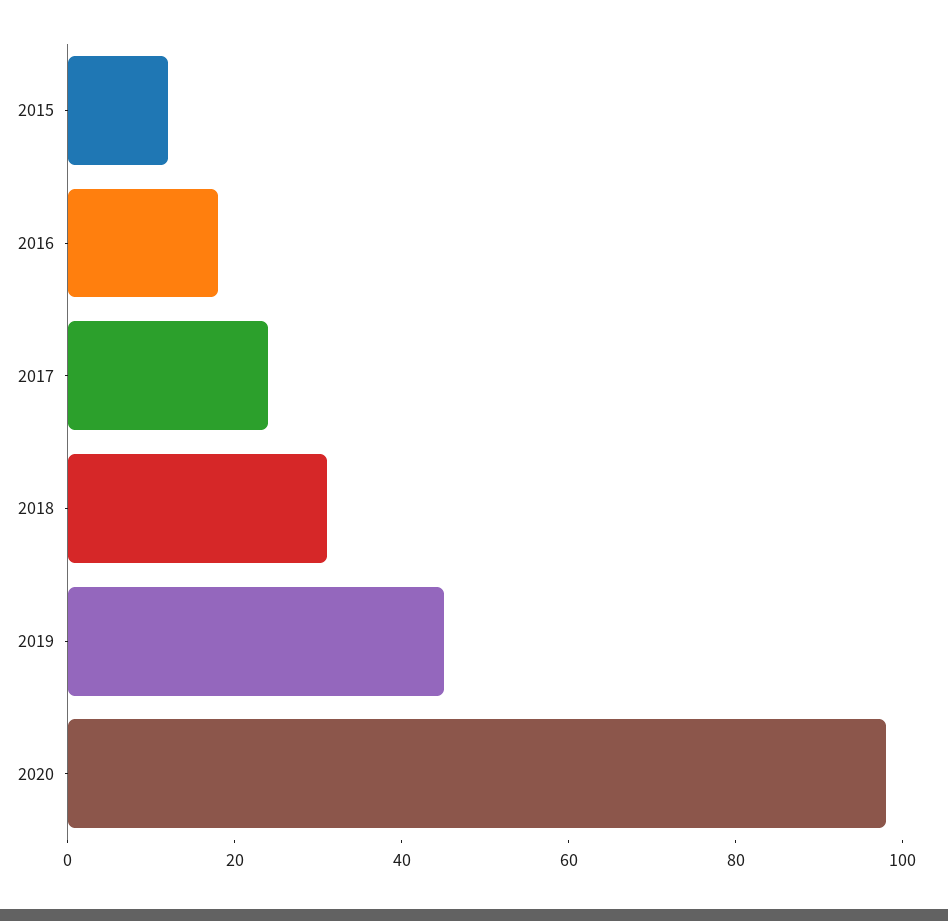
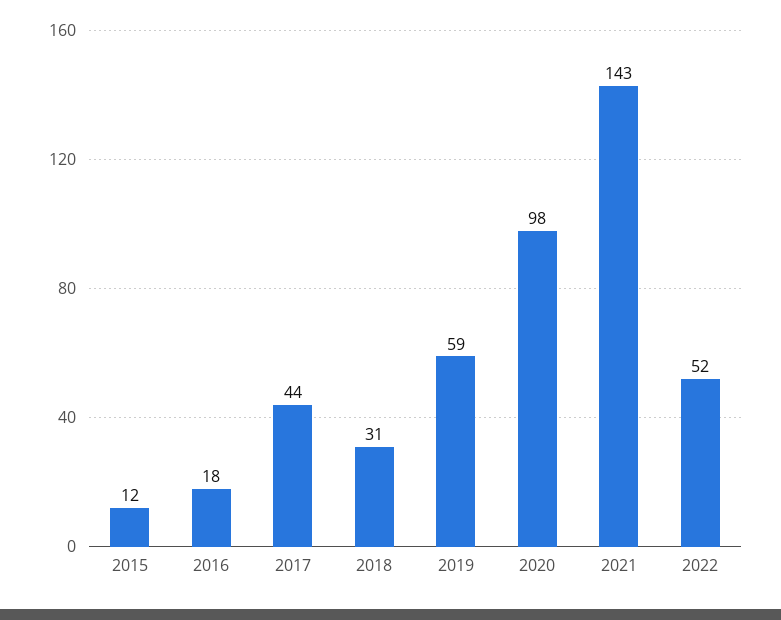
2017: 25 -> 44
2019: 45 -> 59
2021: none -> 143
2022: none -> 52

